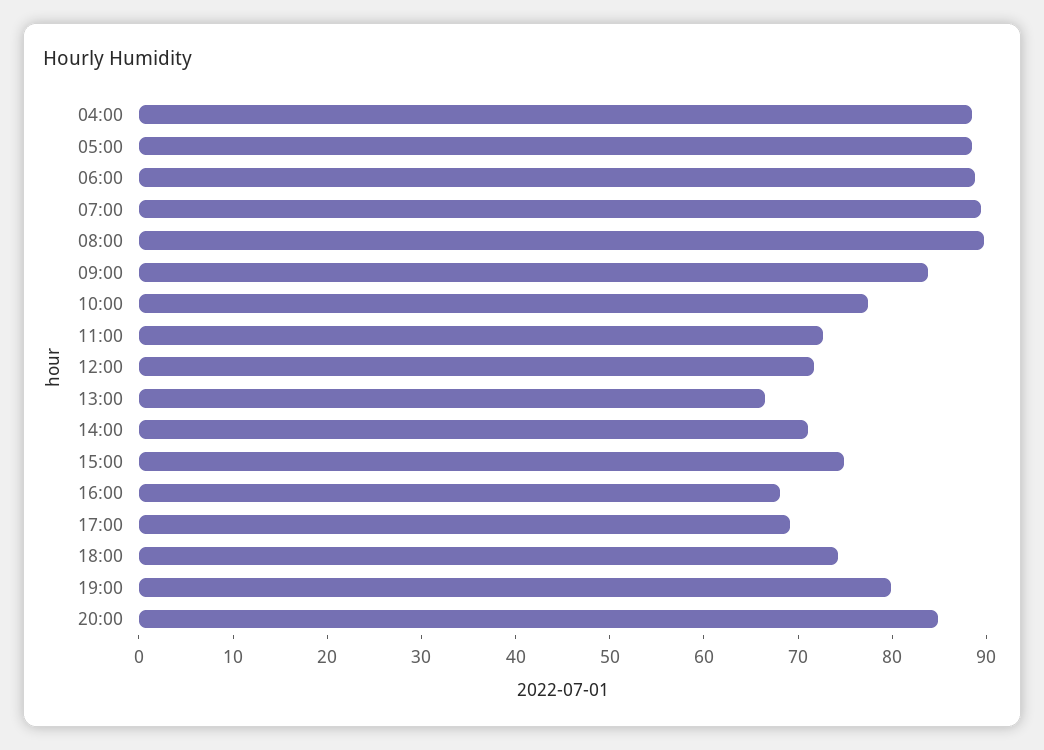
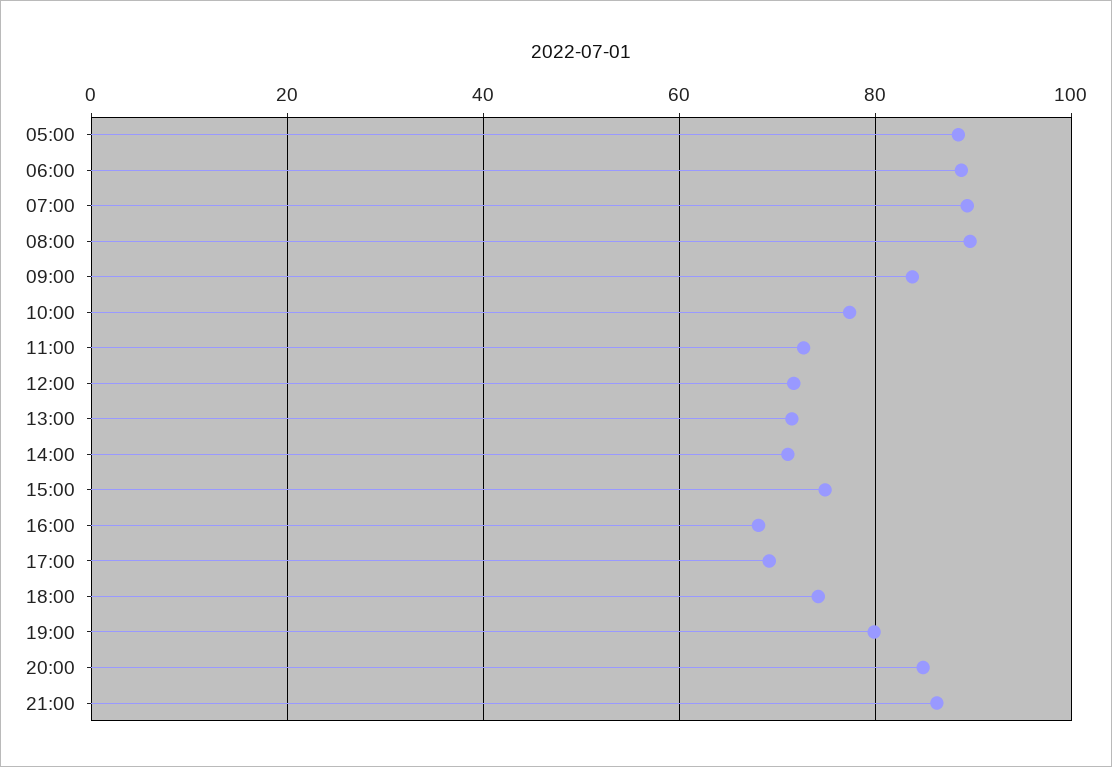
04:00: 88 -> none
13:00: 66 -> 72
21:00: none -> 86

